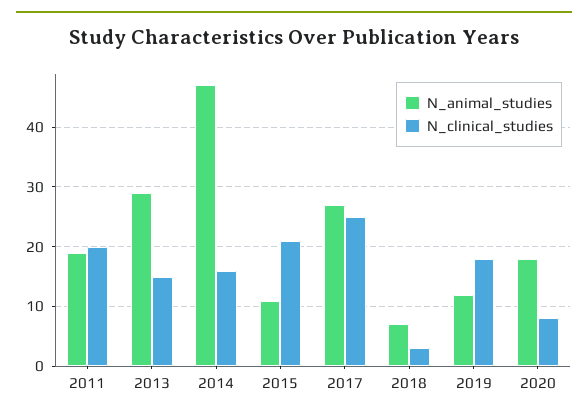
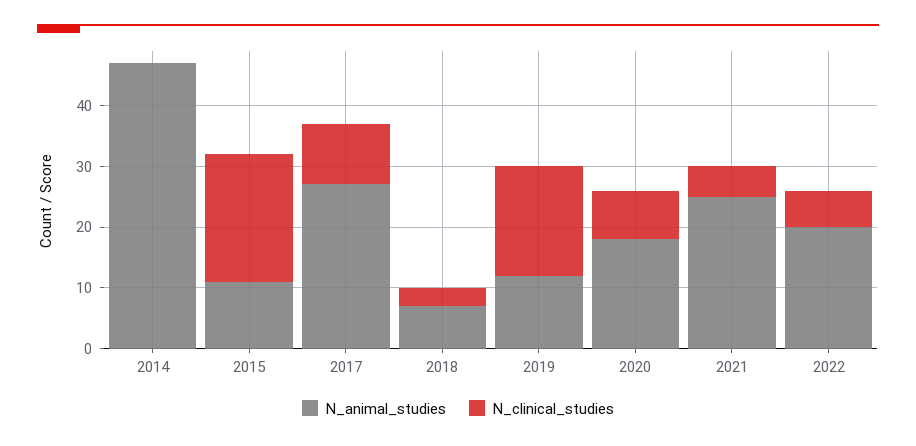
N_animal_studies, 2011: 20 -> none
N_clinical_studies, 2011: 20 -> none
N_animal_studies, 2013: 30 -> none
N_clinical_studies, 2013: 15 -> none
N_clinical_studies, 2014: 15 -> 0
N_clinical_studies, 2017: 25 -> 10
N_animal_studies, 2021: none -> 25
N_clinical_studies, 2021: none -> 5
N_animal_studies, 2022: none -> 20
N_clinical_studies, 2022: none -> 5

